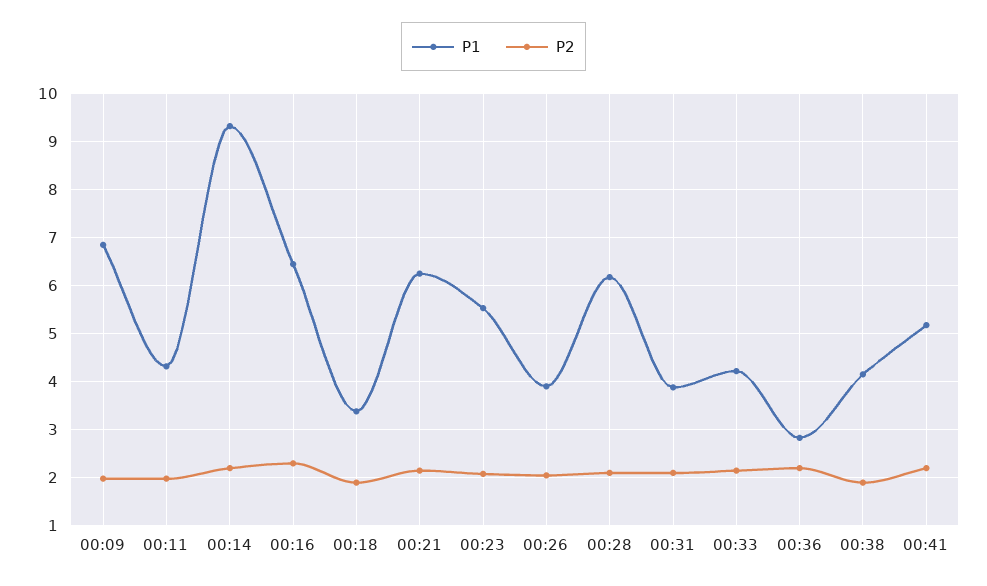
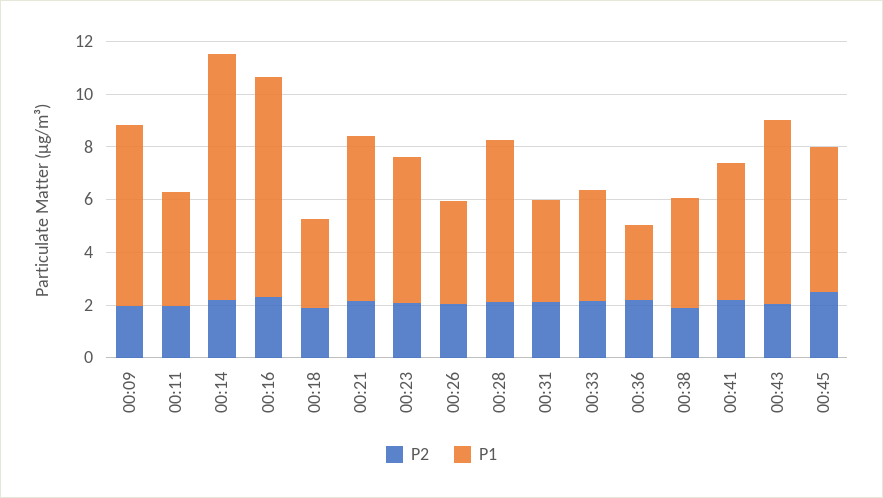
P1, 00:16: 6.4 -> 8.5
P2, 00:43: none -> 2
P1, 00:43: none -> 7
P2, 00:45: none -> 2.5
P1, 00:45: none -> 5.5

